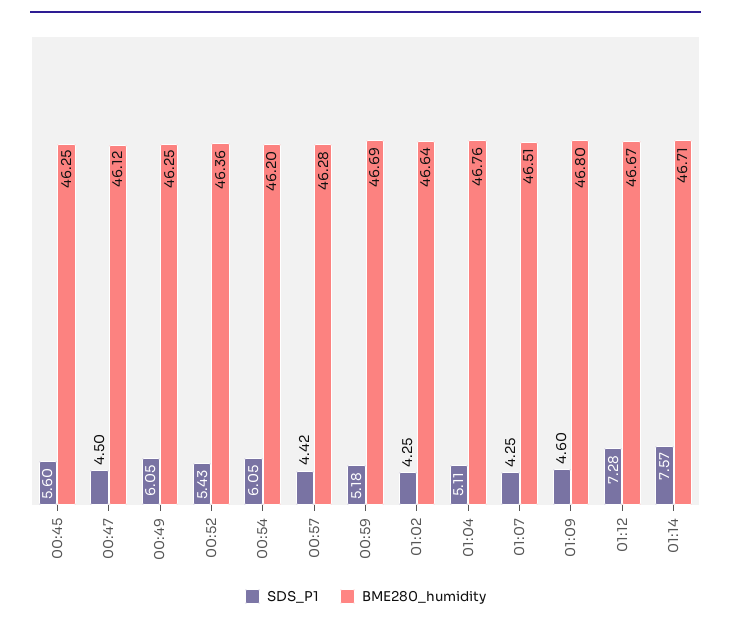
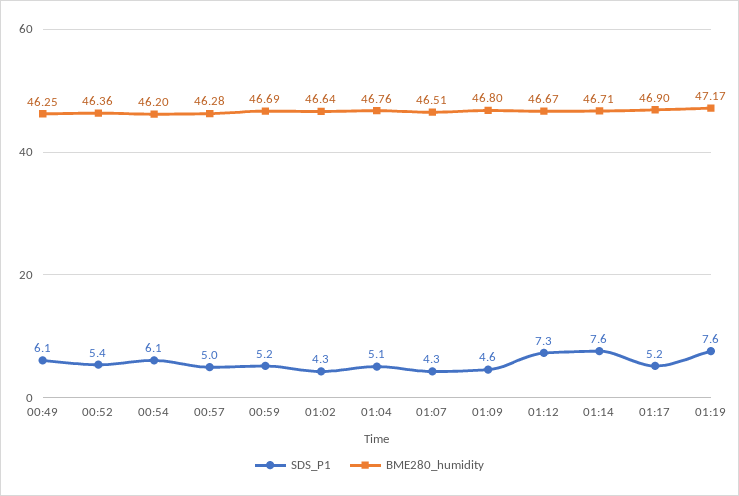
SDS_P1, 00:45: 5.6 -> none
BME280_humidity, 00:45: 46.25 -> none
SDS_P1, 00:47: 4.5 -> none
BME280_humidity, 00:47: 46.12 -> none
SDS_P1, 00:57: 4.42 -> 5
SDS_P1, 01:17: none -> 5.2
BME280_humidity, 01:17: none -> 46.9
SDS_P1, 01:19: none -> 7.6
BME280_humidity, 01:19: none -> 47.17

